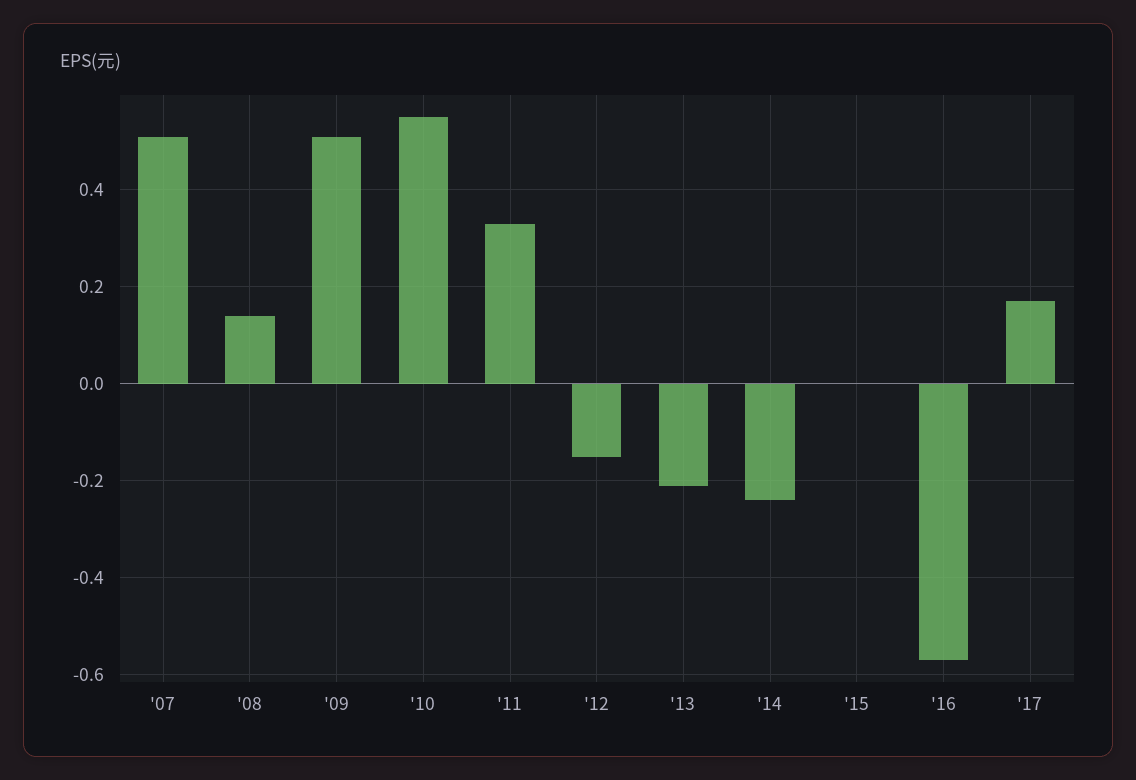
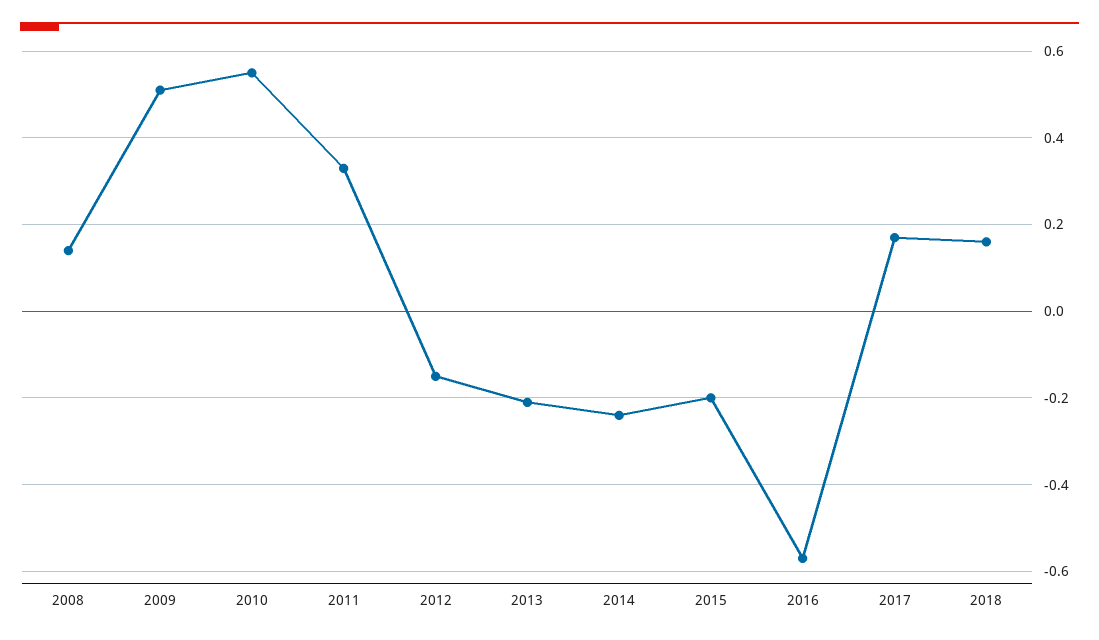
'07: 0.5 -> none
'15: 0 -> -0.2
2018: none -> 0.15

